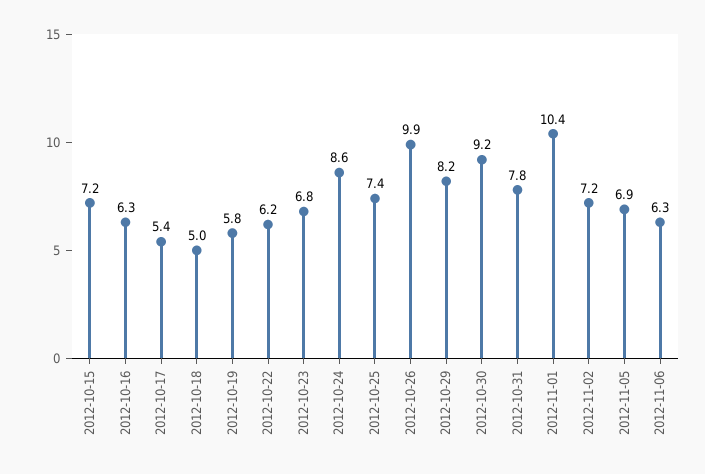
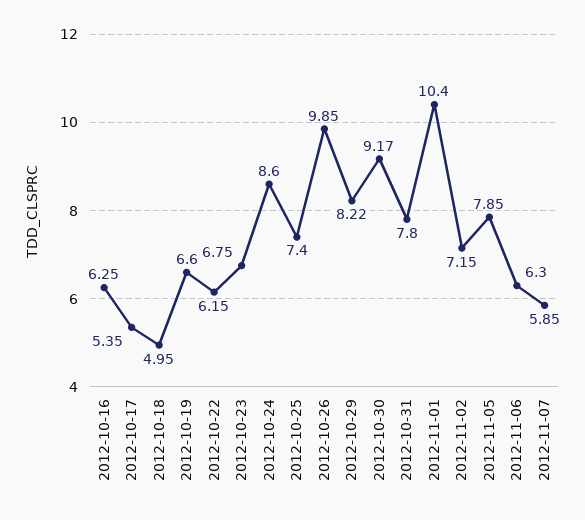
2012-10-15: 7.2 -> none
2012-10-19: 5.8 -> 6.6
2012-11-05: 6.9 -> 7.85
2012-11-07: none -> 5.85

